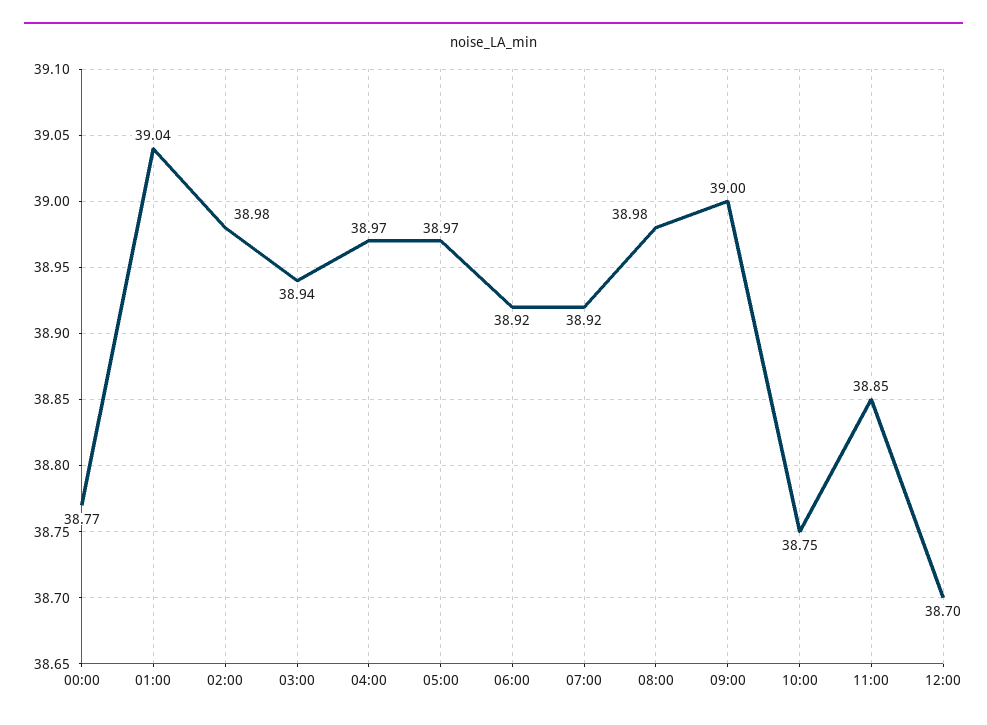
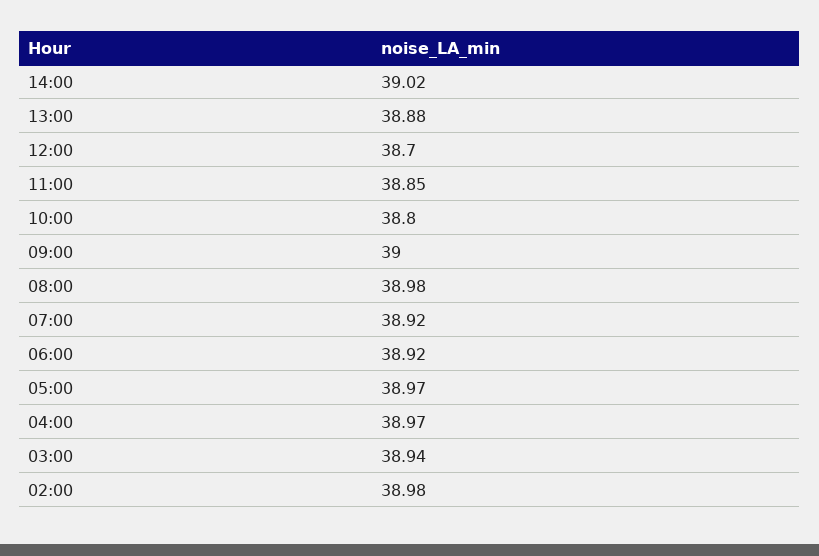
00:00: 38.77 -> none
01:00: 39.04 -> none
10:00: 38.75 -> 38.8
14:00: none -> 39.02
13:00: none -> 38.88

